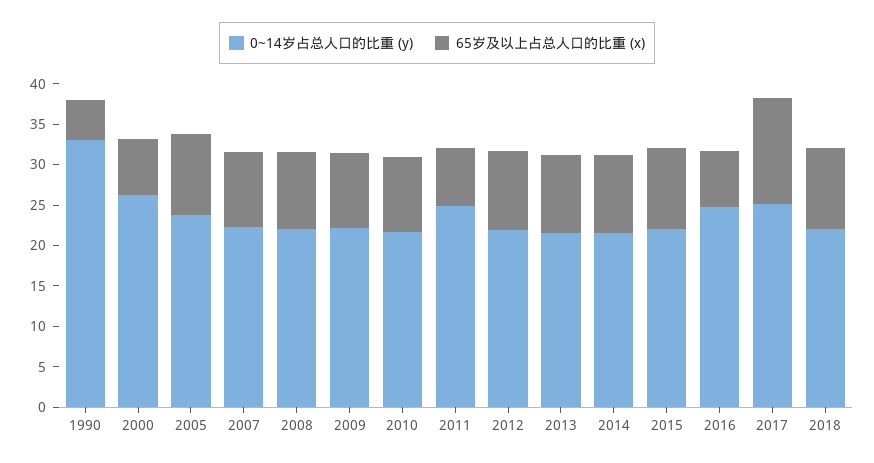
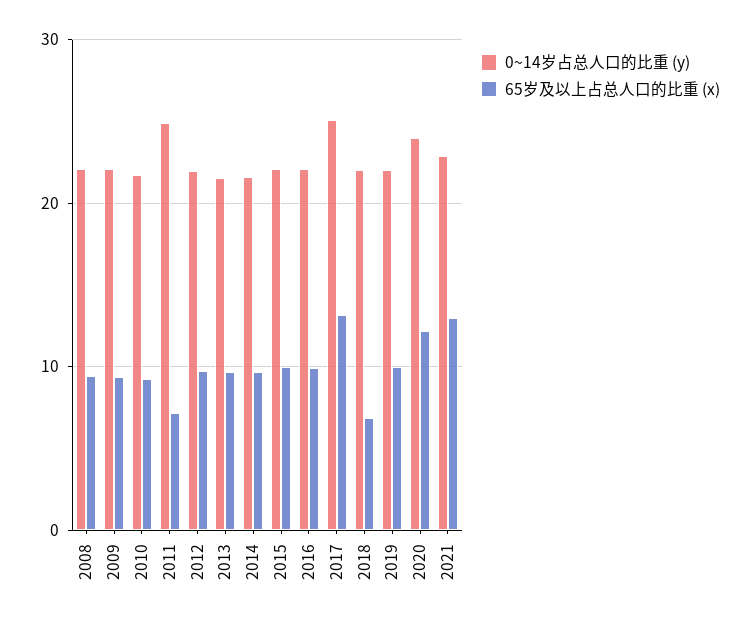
0~14岁占总人口的比重 (y), 1990: 33 -> none
65岁及以上占总人口的比重 (x), 1990: 5 -> none
0~14岁占总人口的比重 (y), 2000: 26 -> none
65岁及以上占总人口的比重 (x), 2000: 7 -> none
0~14岁占总人口的比重 (y), 2005: 24 -> none
65岁及以上占总人口的比重 (x), 2005: 10 -> none
0~14岁占总人口的比重 (y), 2007: 22 -> none
65岁及以上占总人口的比重 (x), 2007: 9 -> none
0~14岁占总人口的比重 (y), 2016: 25 -> 22
65岁及以上占总人口的比重 (x), 2016: 7 -> 10
65岁及以上占总人口的比重 (x), 2018: 10 -> 7
0~14岁占总人口的比重 (y), 2019: none -> 22
65岁及以上占总人口的比重 (x), 2019: none -> 10
0~14岁占总人口的比重 (y), 2020: none -> 24
65岁及以上占总人口的比重 (x), 2020: none -> 12
0~14岁占总人口的比重 (y), 2021: none -> 23
65岁及以上占总人口的比重 (x), 2021: none -> 13

